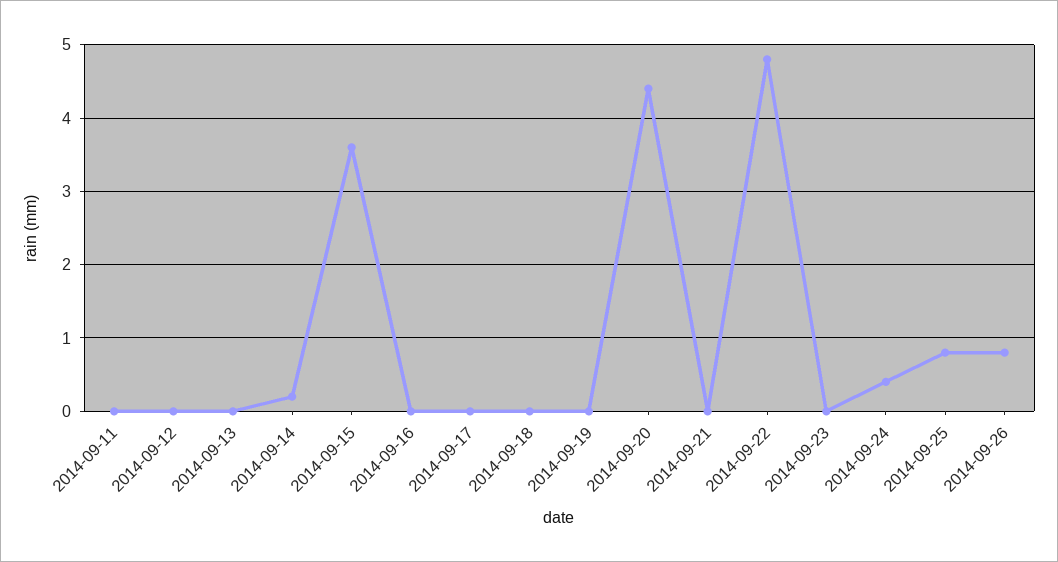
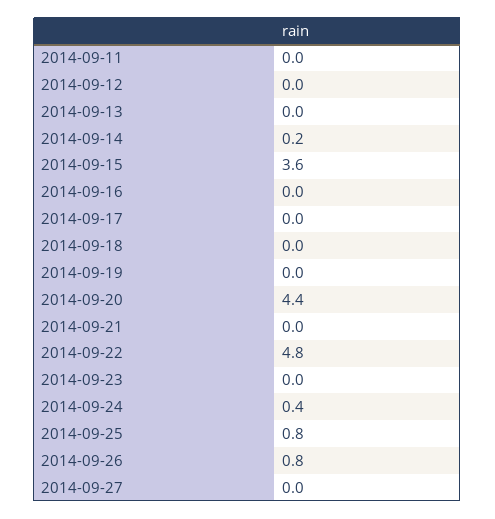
2014-09-27: none -> 0

